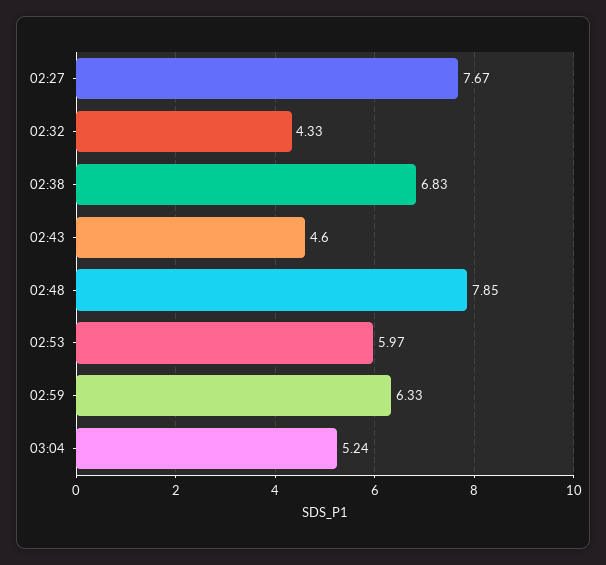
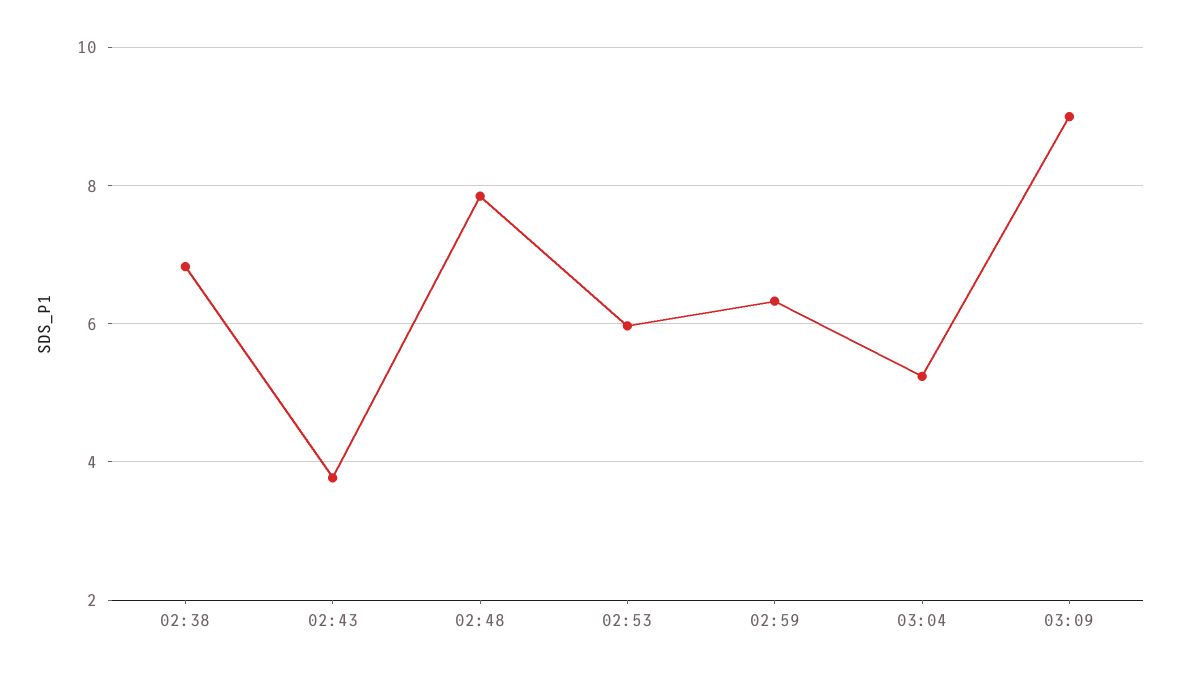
02:27: 7.67 -> none
02:32: 4.33 -> none
02:43: 4.6 -> 3.8
03:09: none -> 9

